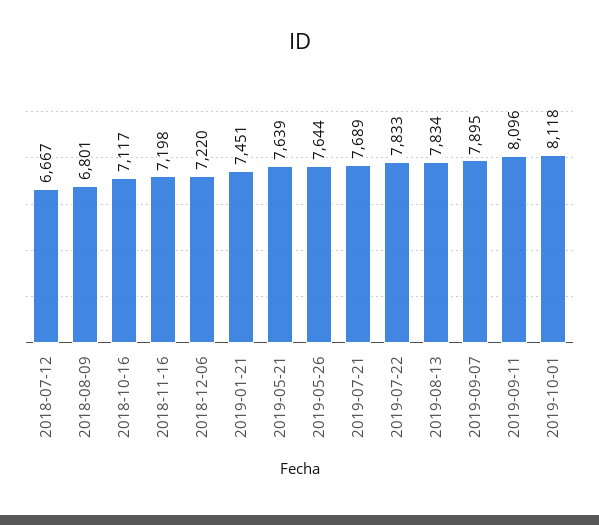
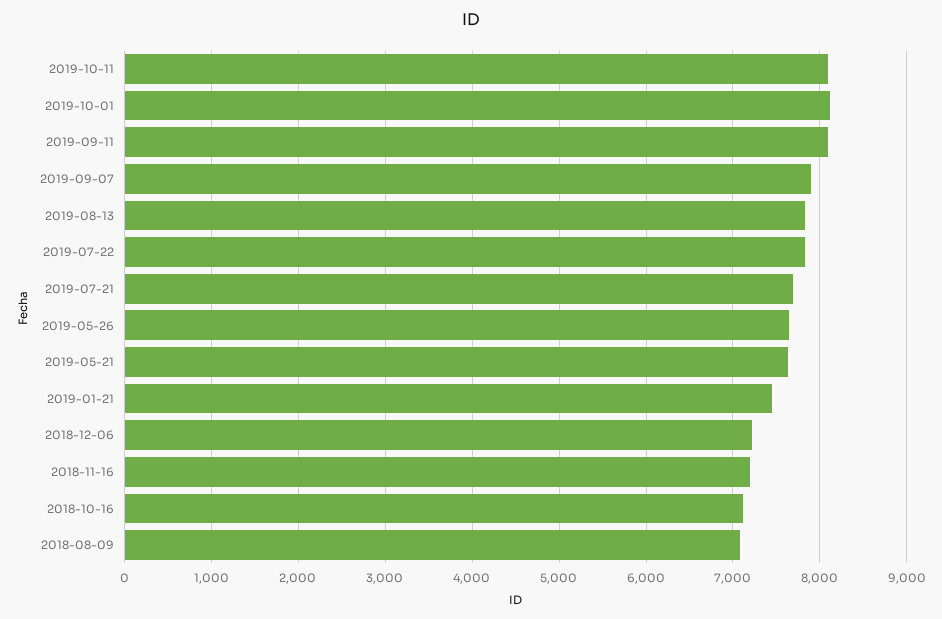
2018-07-12: 6667 -> none
2018-08-09: 6801 -> 7100
2019-10-11: none -> 8100

